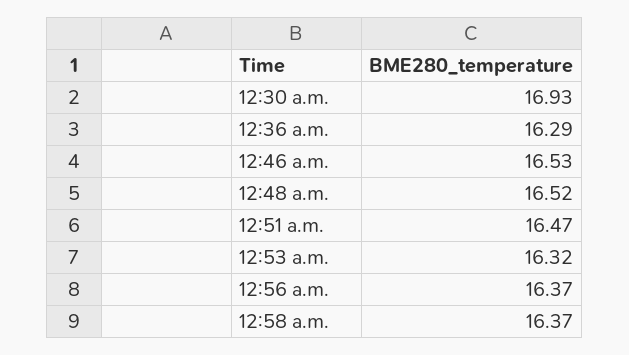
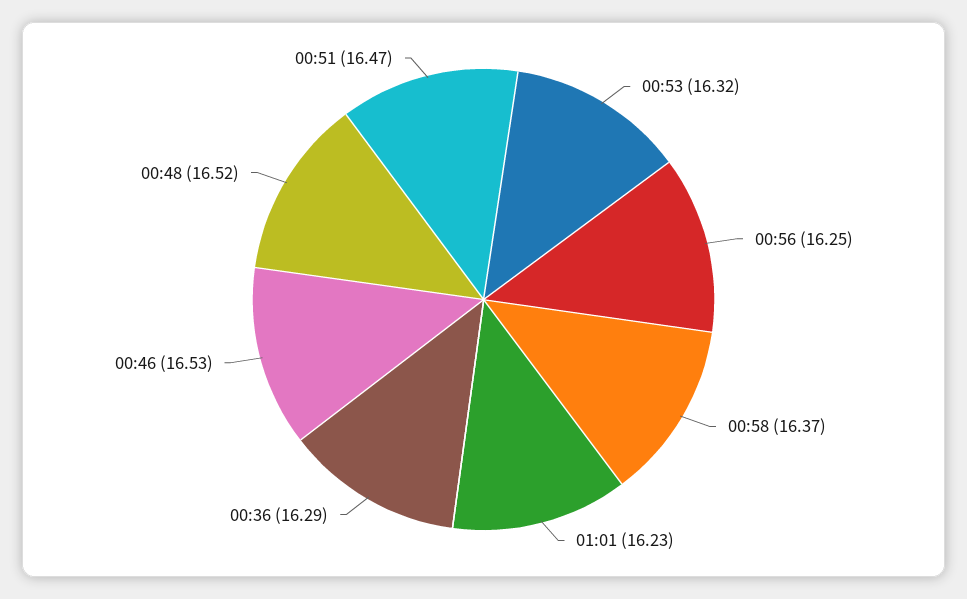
12:30 a.m.: 16.93 -> none
12:56 a.m.: 16.37 -> 16.25
01:01: none -> 16.23

